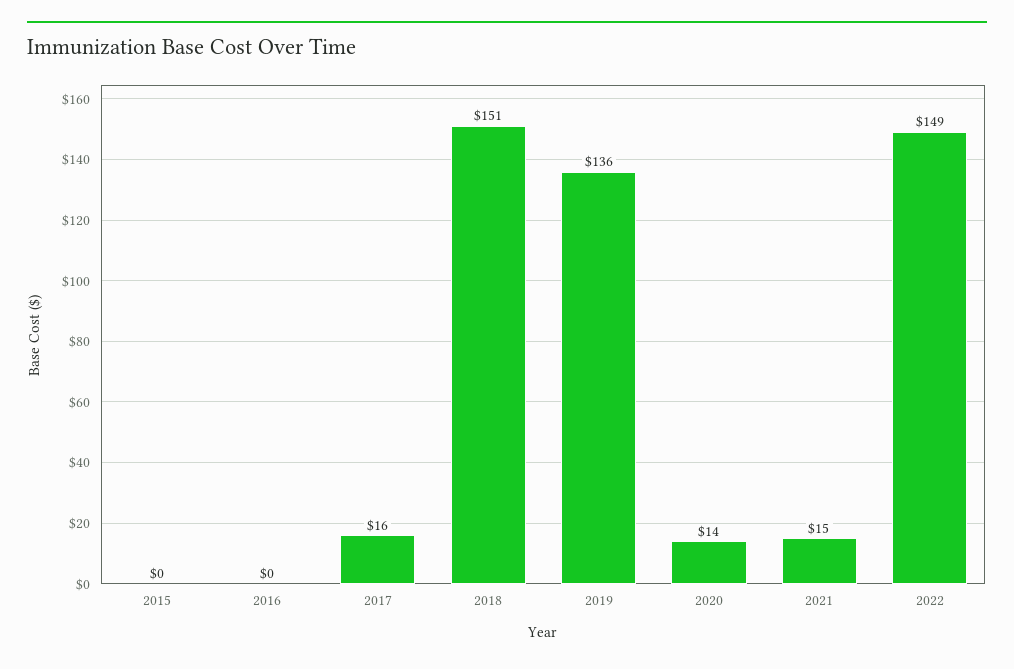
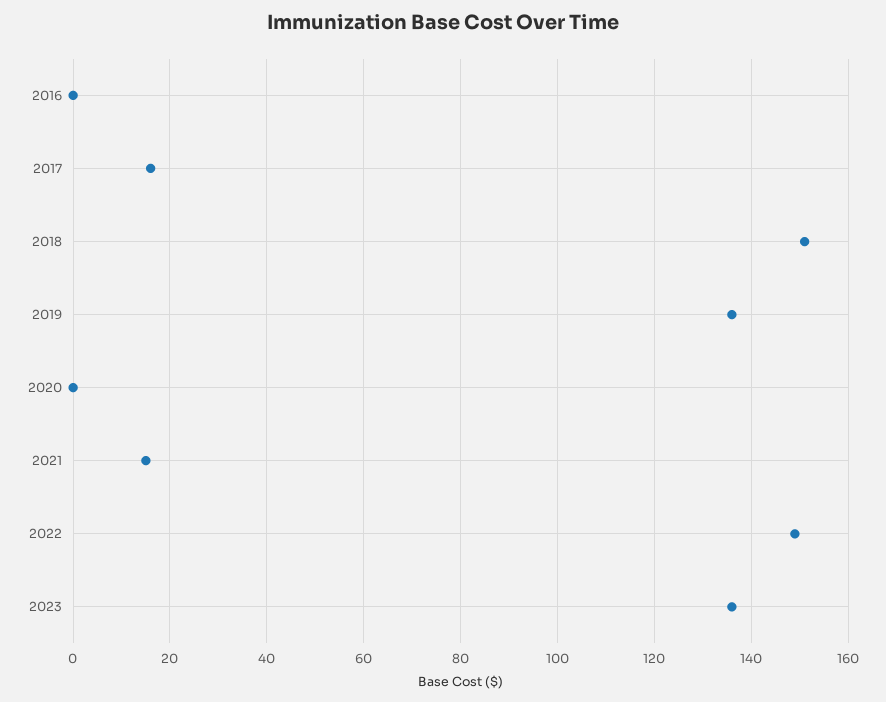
2015: 0 -> none
2020: 14 -> 0
2023: none -> 135

